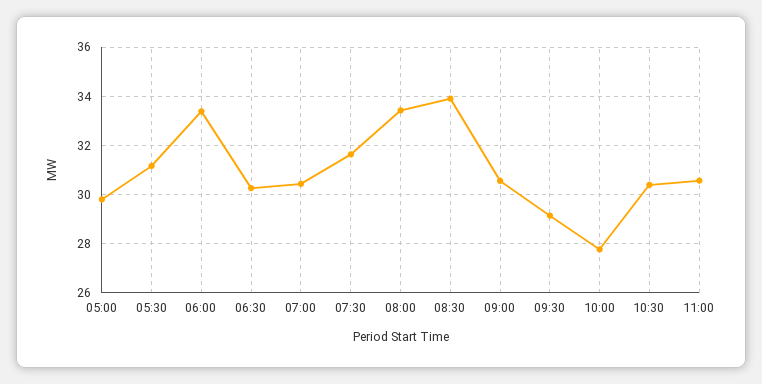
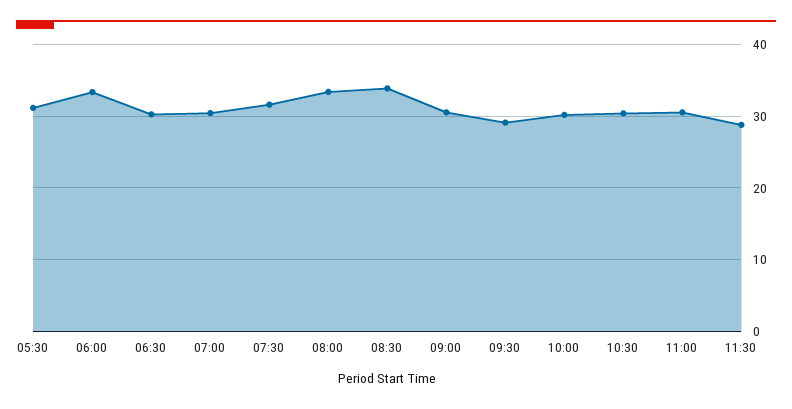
05:00: 29.75 -> none
10:00: 27.75 -> 30
11:30: none -> 29

